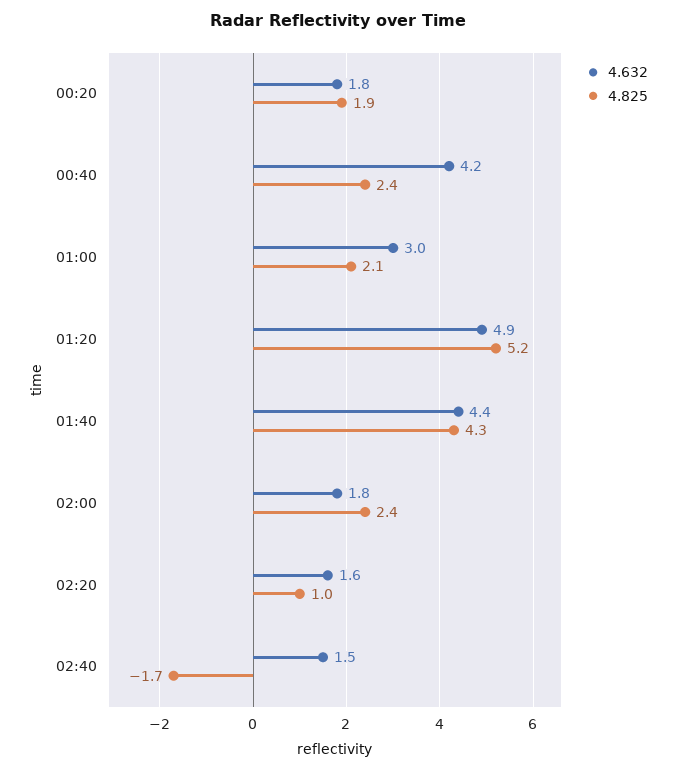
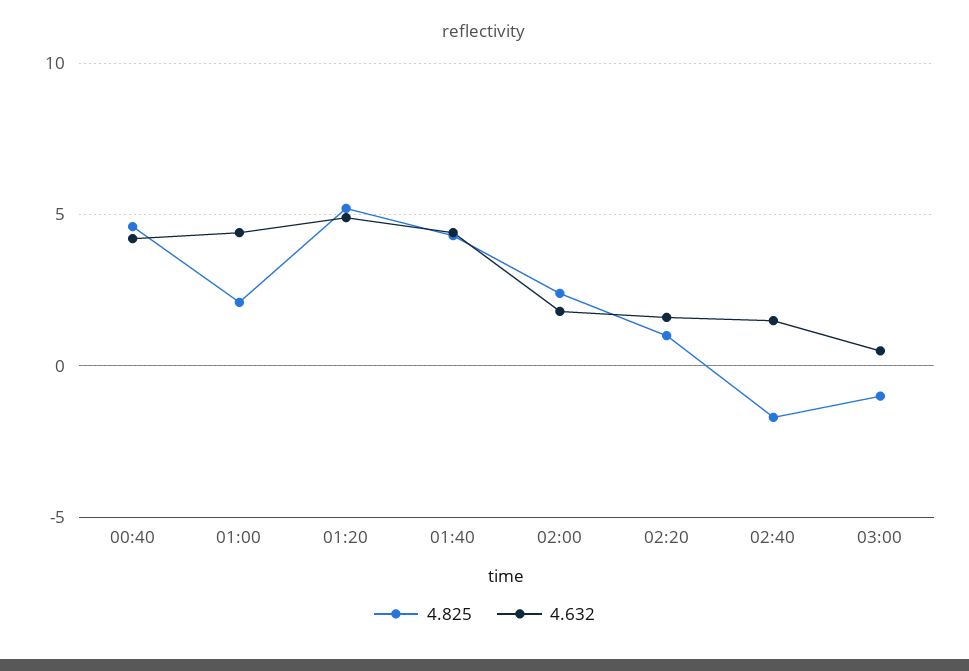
4.632, 00:20: 1.8 -> none
4.825, 00:20: 1.9 -> none
4.825, 00:40: 2.4 -> 4.5
4.632, 01:00: 3 -> 4.5
4.825, 03:00: none -> -1
4.632, 03:00: none -> 0.5

